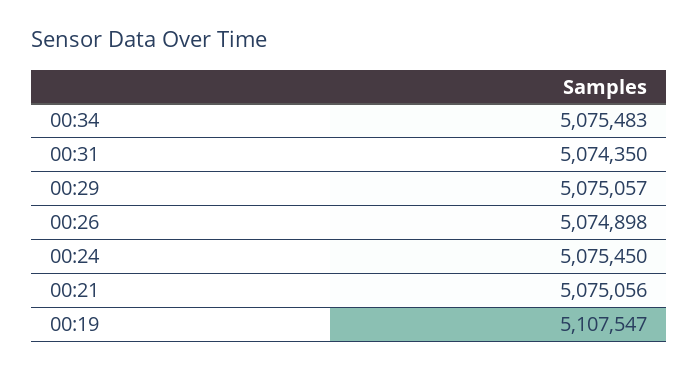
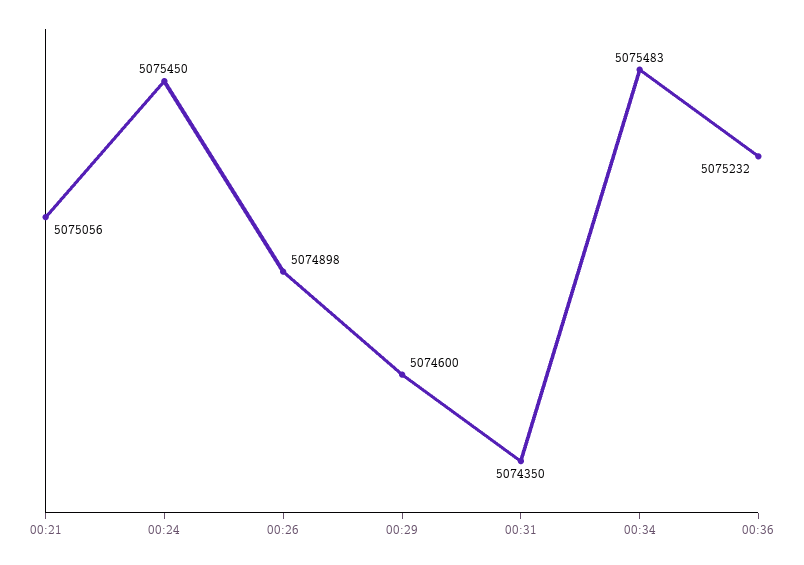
00:29: 5075057 -> 5074600
00:19: 5107547 -> none
00:36: none -> 5075232

